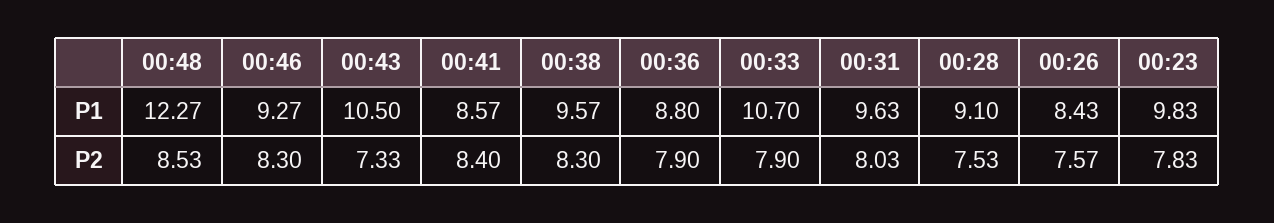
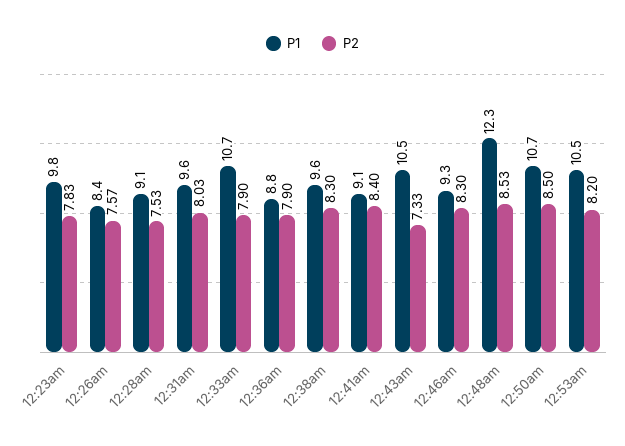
P1, 00:41: 8.57 -> 9.1
P1, 12:50am: none -> 10.7
P2, 12:50am: none -> 8.5
P1, 12:53am: none -> 10.5
P2, 12:53am: none -> 8.2

